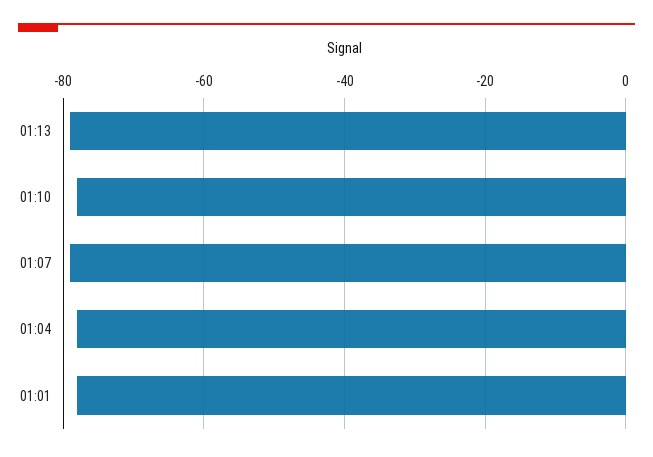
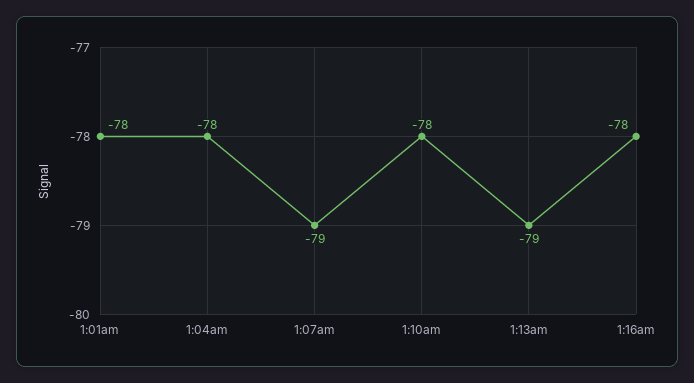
1:16am: none -> -78

